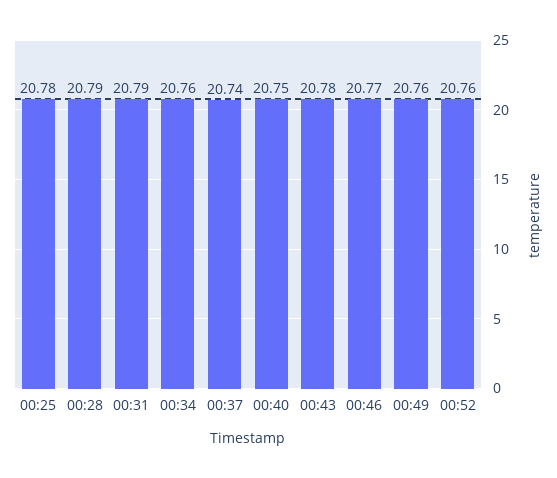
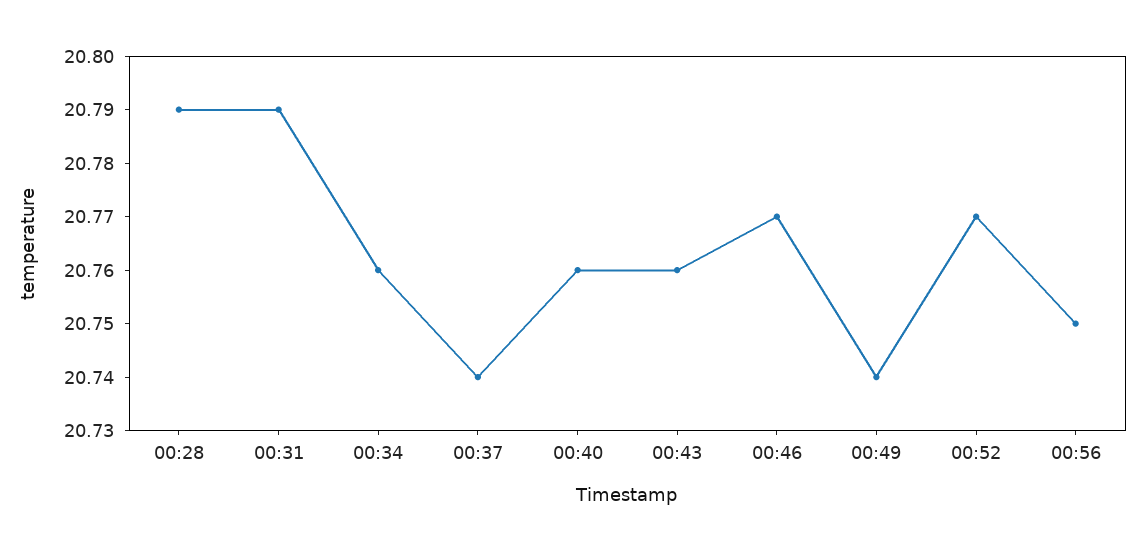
00:25: 20.78 -> none
00:40: 20.75 -> 20.76
00:43: 20.78 -> 20.76
00:49: 20.76 -> 20.74
00:52: 20.76 -> 20.77
00:56: none -> 20.75

